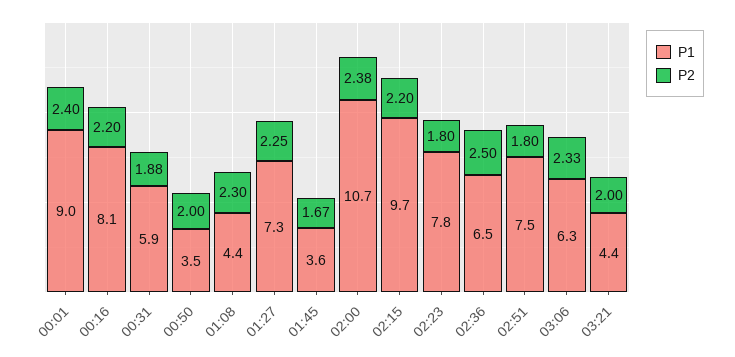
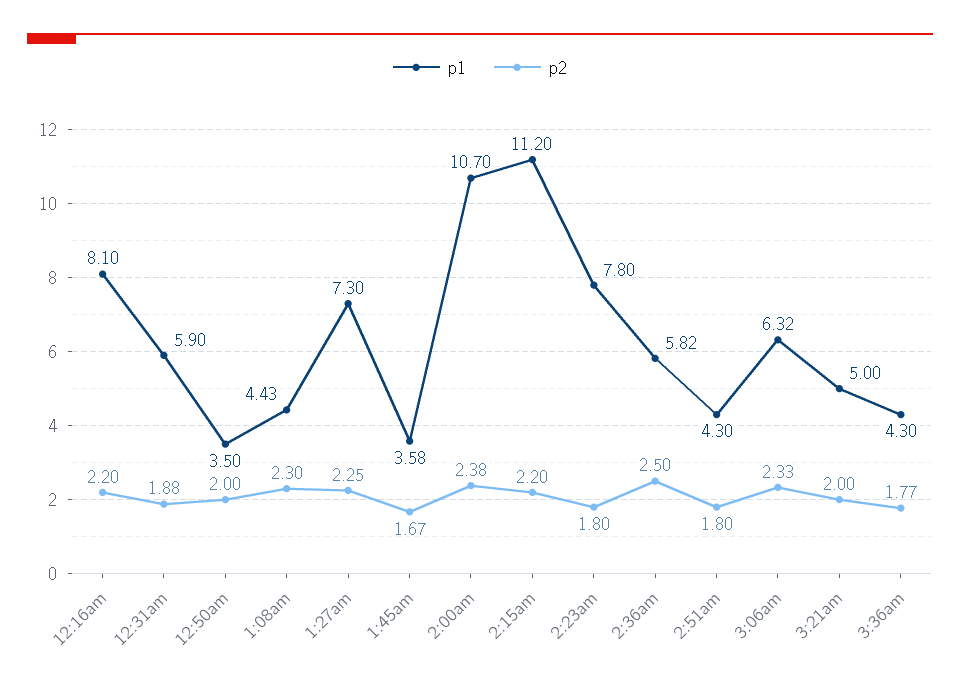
P1, 00:01: 9 -> none
P2, 00:01: 2.4 -> none
P1, 02:15: 9.7 -> 11.2
P1, 02:36: 6.5 -> 5.82
P1, 02:51: 7.5 -> 4.3
P1, 03:21: 4.4 -> 5
P1, 3:36am: none -> 4.3
P2, 3:36am: none -> 1.77

